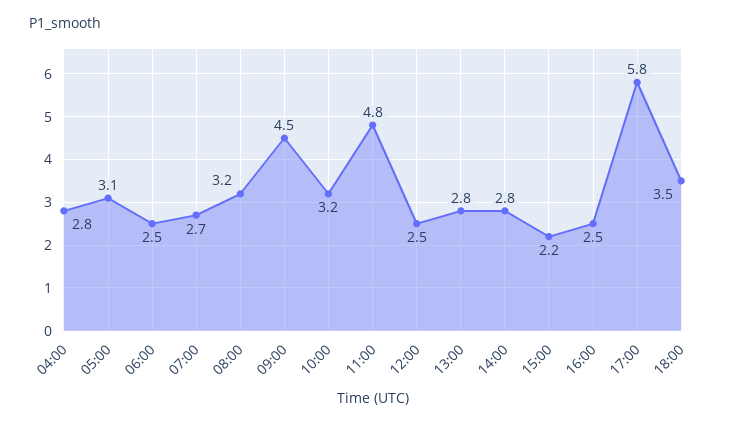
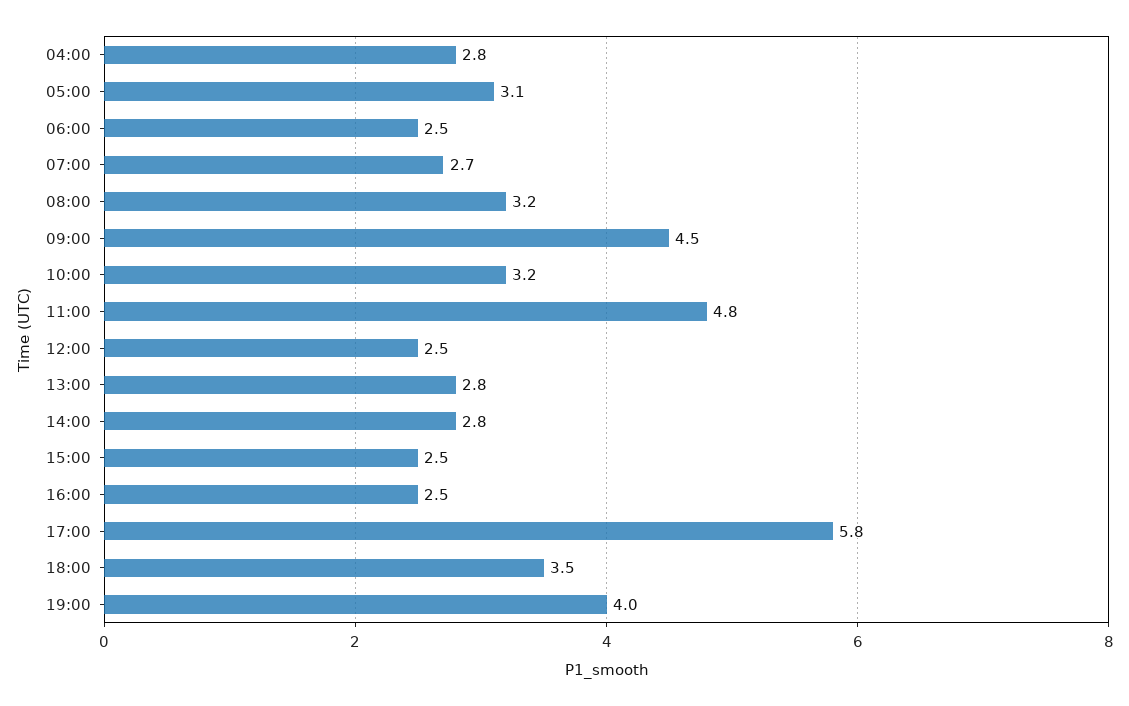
15:00: 2.2 -> 2.5
19:00: none -> 4

